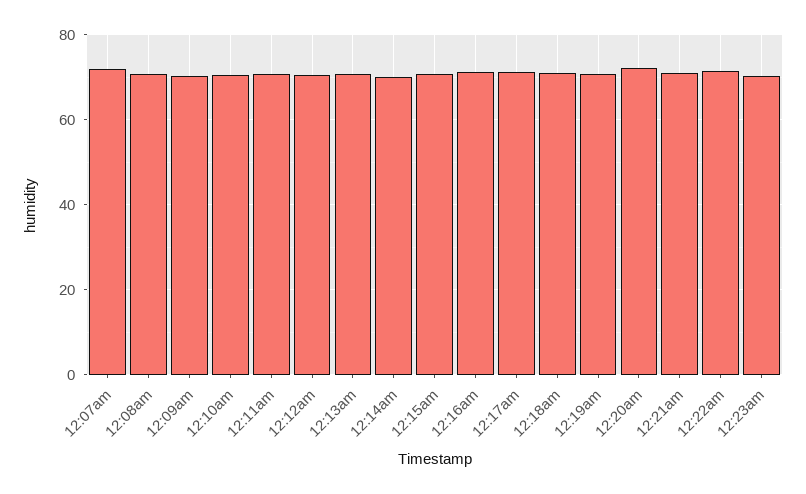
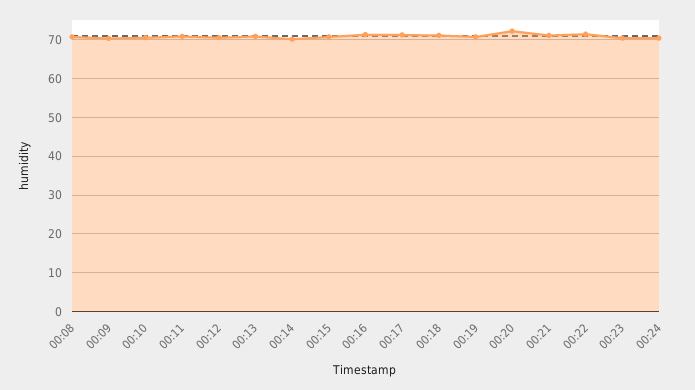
12:07am: 72 -> none
00:24: none -> 70

